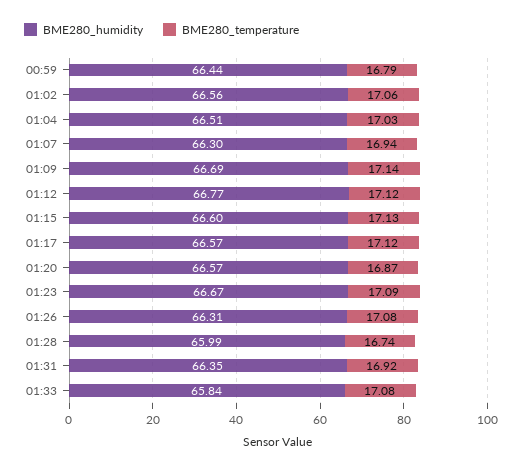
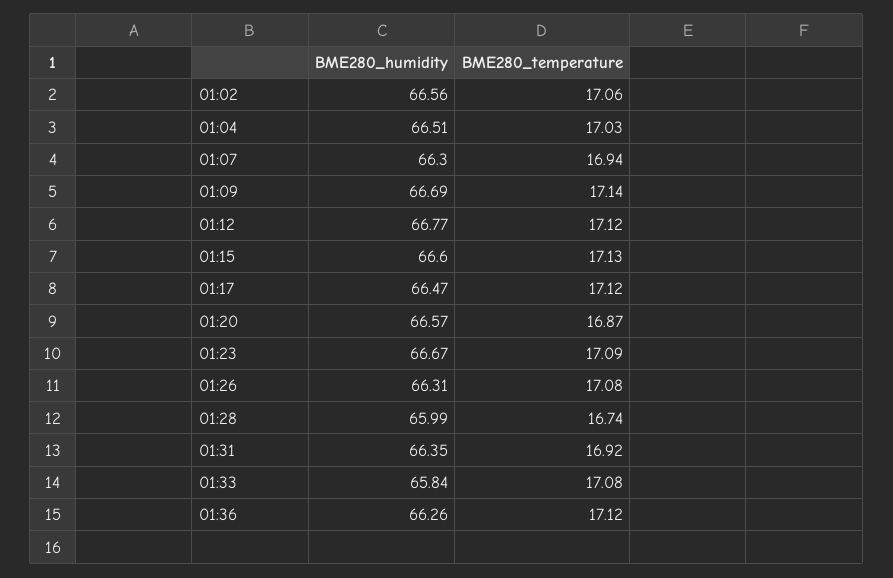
BME280_humidity, 00:59: 66.44 -> none
BME280_temperature, 00:59: 16.79 -> none
BME280_humidity, 01:17: 66.57 -> 66.47
BME280_humidity, 01:36: none -> 66.26
BME280_temperature, 01:36: none -> 17.12

